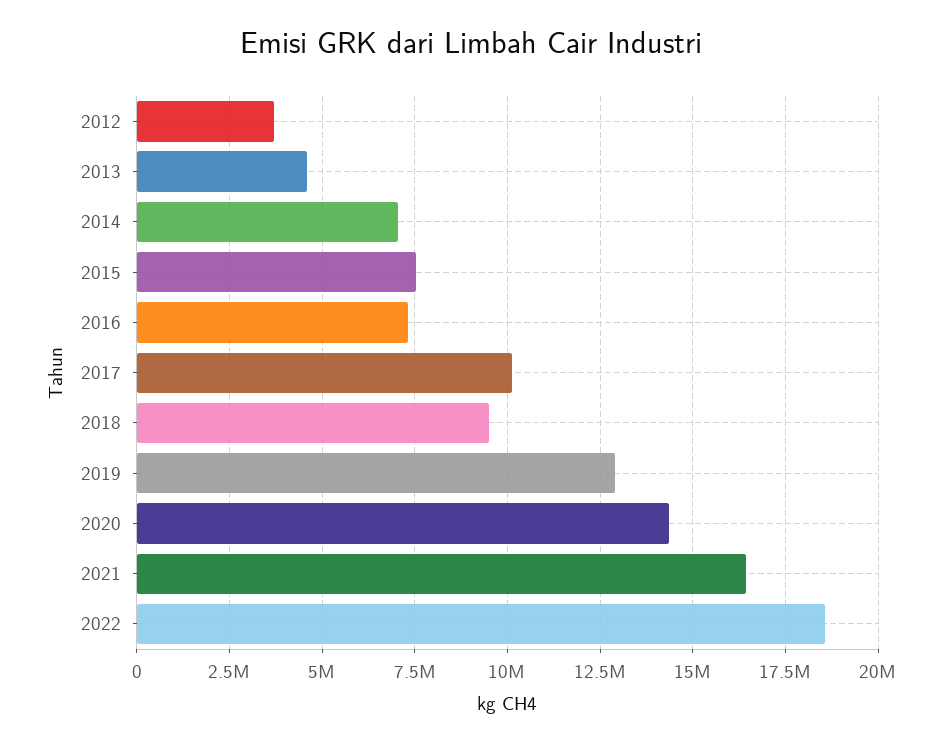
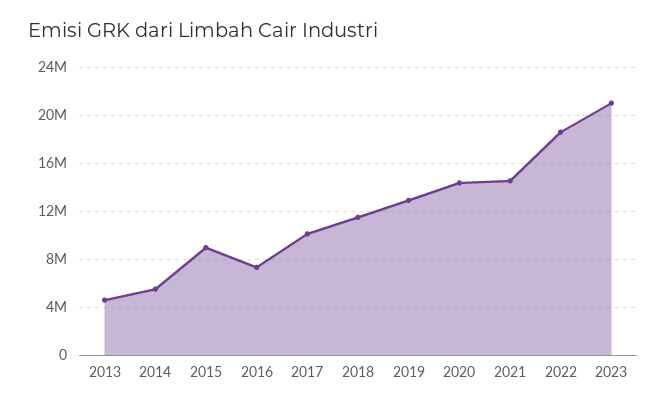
2012: 3750000 -> none
2014: 7000000 -> 5500000
2015: 7500000 -> 9000000
2018: 9500000 -> 11500000
2021: 16500000 -> 14500000
2023: none -> 21000000

